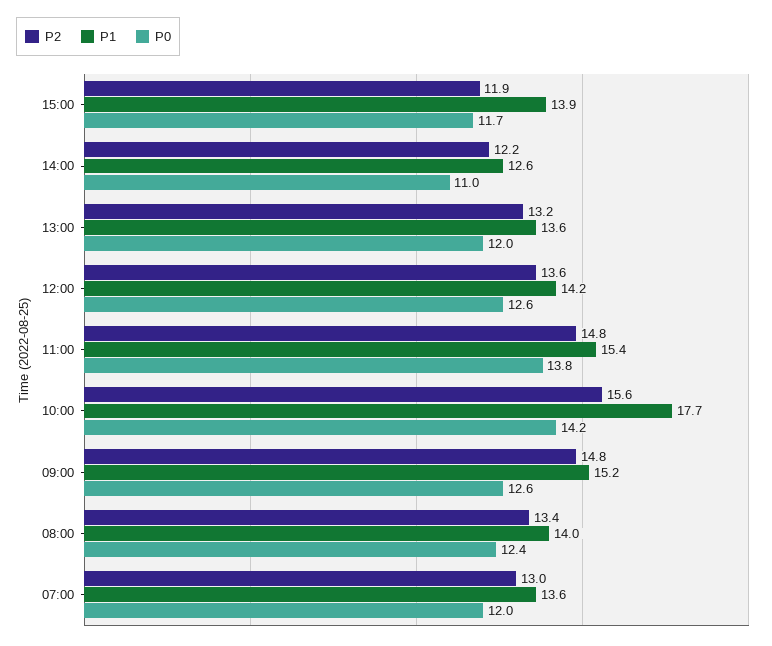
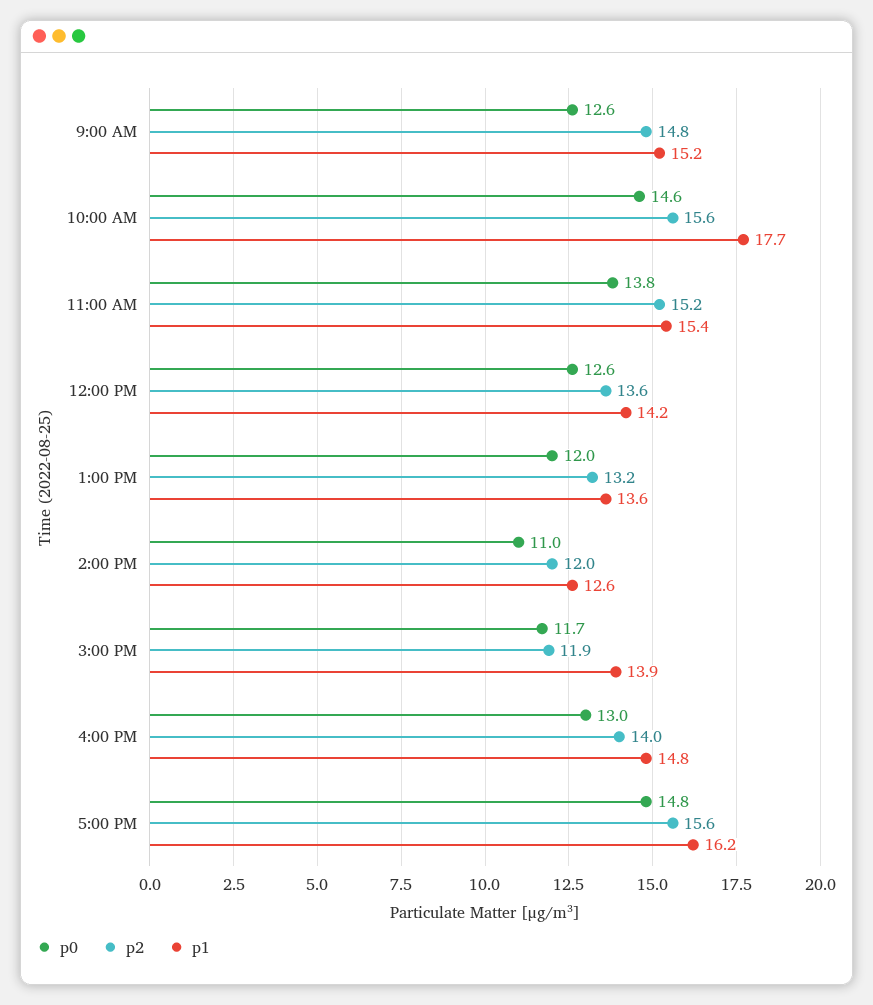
P2, 14:00: 12.2 -> 12
P2, 11:00: 14.8 -> 15.2
P0, 10:00: 14.2 -> 14.6
P2, 08:00: 13.4 -> none
P1, 08:00: 14 -> none
P0, 08:00: 12.4 -> none
P2, 07:00: 13 -> none
P1, 07:00: 13.6 -> none
P0, 07:00: 12 -> none
P0, 4:00 PM: none -> 13
P2, 4:00 PM: none -> 14
P1, 4:00 PM: none -> 14.8
P0, 5:00 PM: none -> 14.8
P2, 5:00 PM: none -> 15.6
P1, 5:00 PM: none -> 16.2

